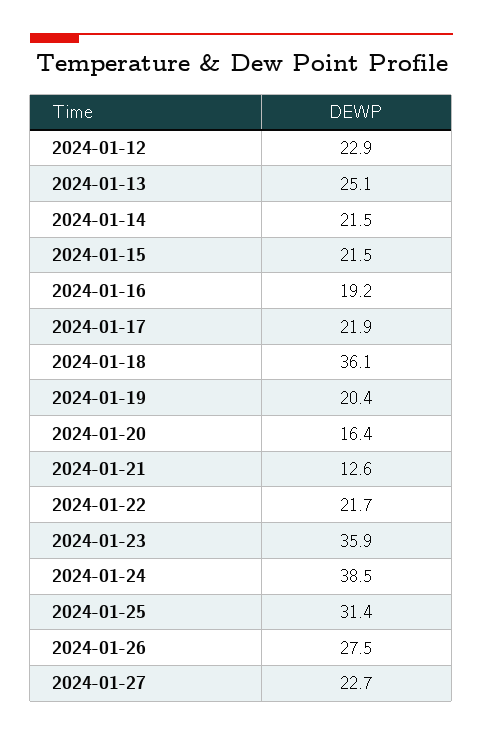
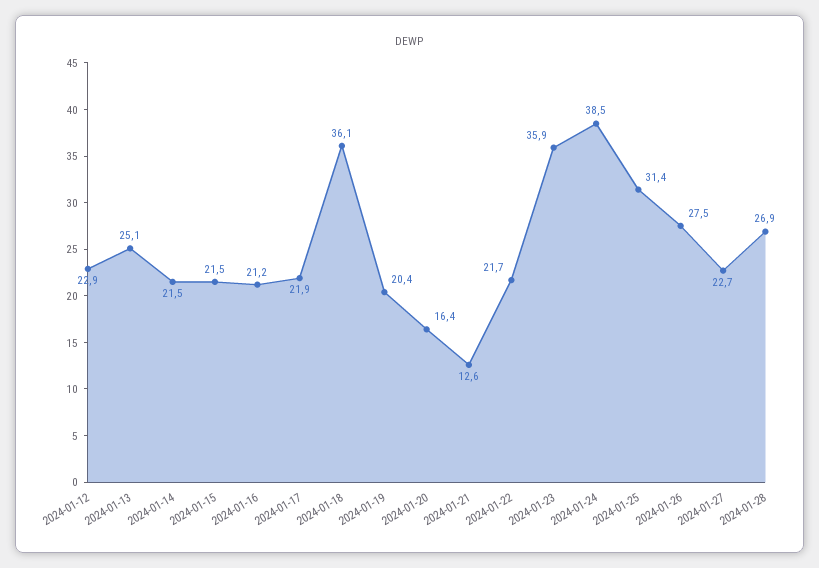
2024-01-16: 19.2 -> 21.2
2024-01-28: none -> 26.9

